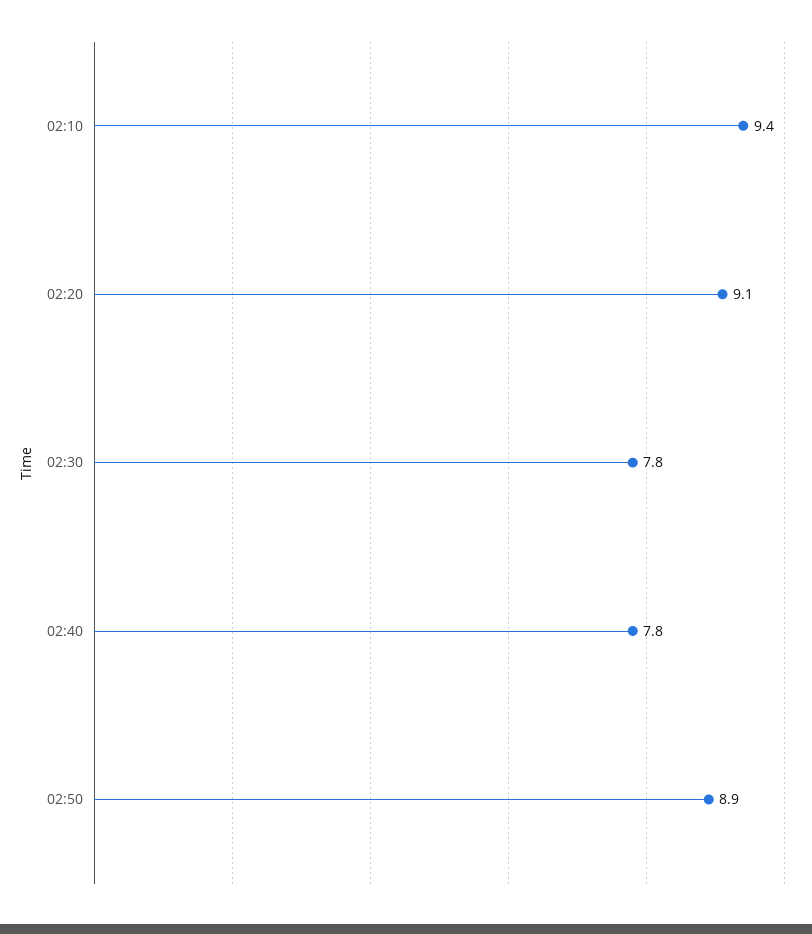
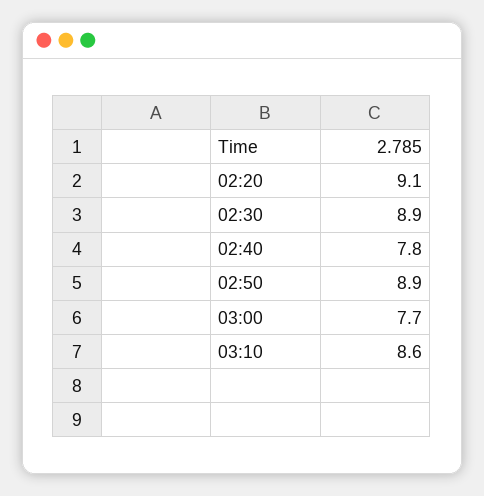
02:10: 9.4 -> none
02:30: 7.8 -> 8.9
03:00: none -> 7.7
03:10: none -> 8.6

